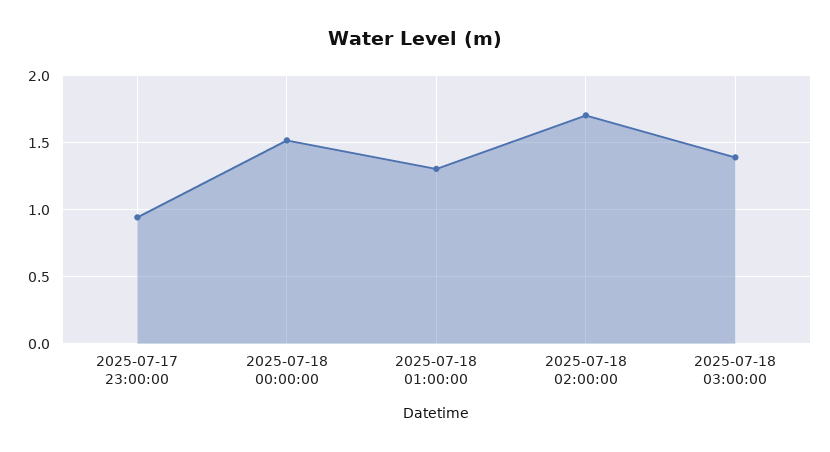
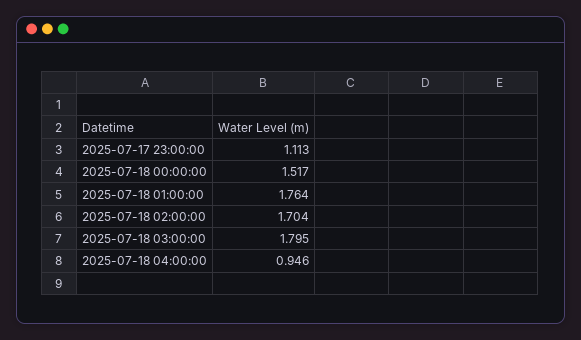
2025-07-17 23:00:00: 0.95 -> 1.113
2025-07-18 01:00:00: 1.3 -> 1.764
2025-07-18 03:00:00: 1.4 -> 1.795
2025-07-18 04:00:00: none -> 0.946

